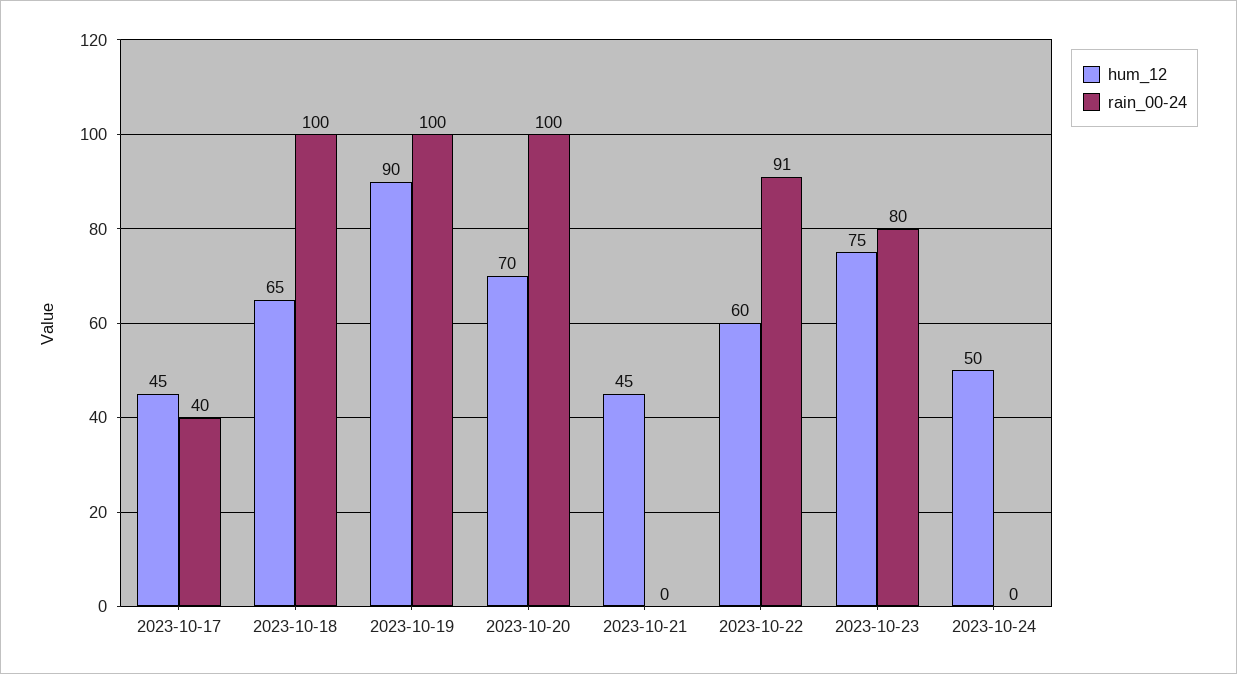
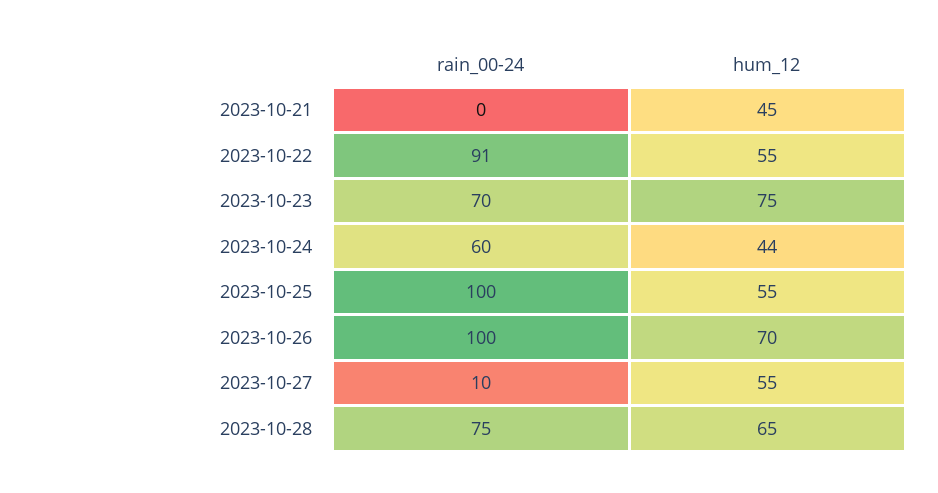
hum_12, 2023-10-17: 45 -> none
rain_00-24, 2023-10-17: 40 -> none
hum_12, 2023-10-18: 65 -> none
rain_00-24, 2023-10-18: 100 -> none
hum_12, 2023-10-19: 90 -> none
rain_00-24, 2023-10-19: 100 -> none
hum_12, 2023-10-20: 70 -> none
rain_00-24, 2023-10-20: 100 -> none
hum_12, 2023-10-22: 60 -> 55
rain_00-24, 2023-10-23: 80 -> 70
hum_12, 2023-10-24: 50 -> 44
rain_00-24, 2023-10-24: 0 -> 60
rain_00-24, 2023-10-25: none -> 100
hum_12, 2023-10-25: none -> 55
rain_00-24, 2023-10-26: none -> 100
hum_12, 2023-10-26: none -> 70
rain_00-24, 2023-10-27: none -> 10
hum_12, 2023-10-27: none -> 55
rain_00-24, 2023-10-28: none -> 75
hum_12, 2023-10-28: none -> 65

